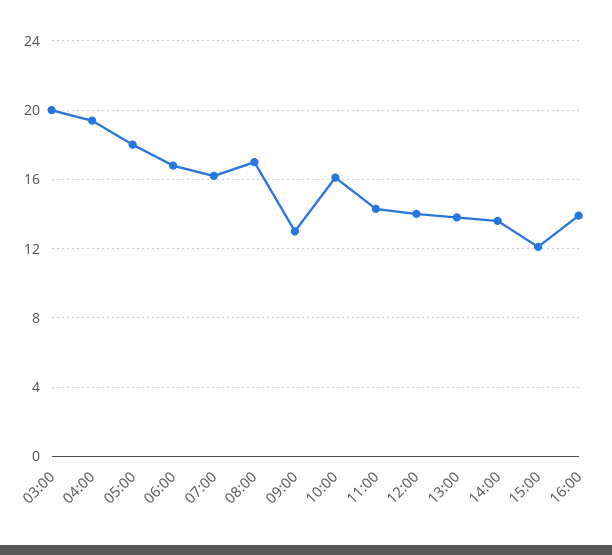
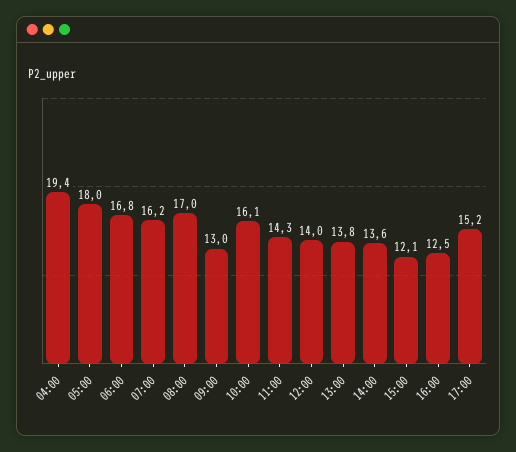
03:00: 20 -> none
16:00: 14 -> 12.5
17:00: none -> 15.2

